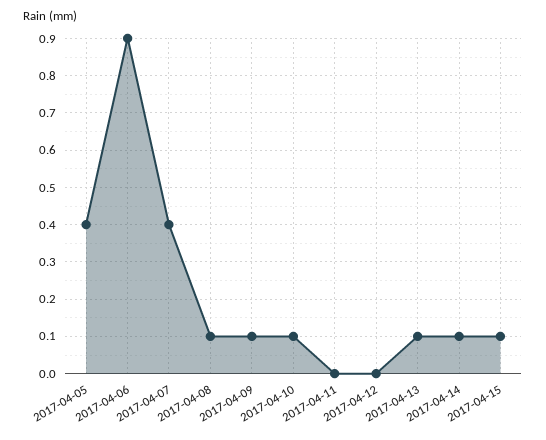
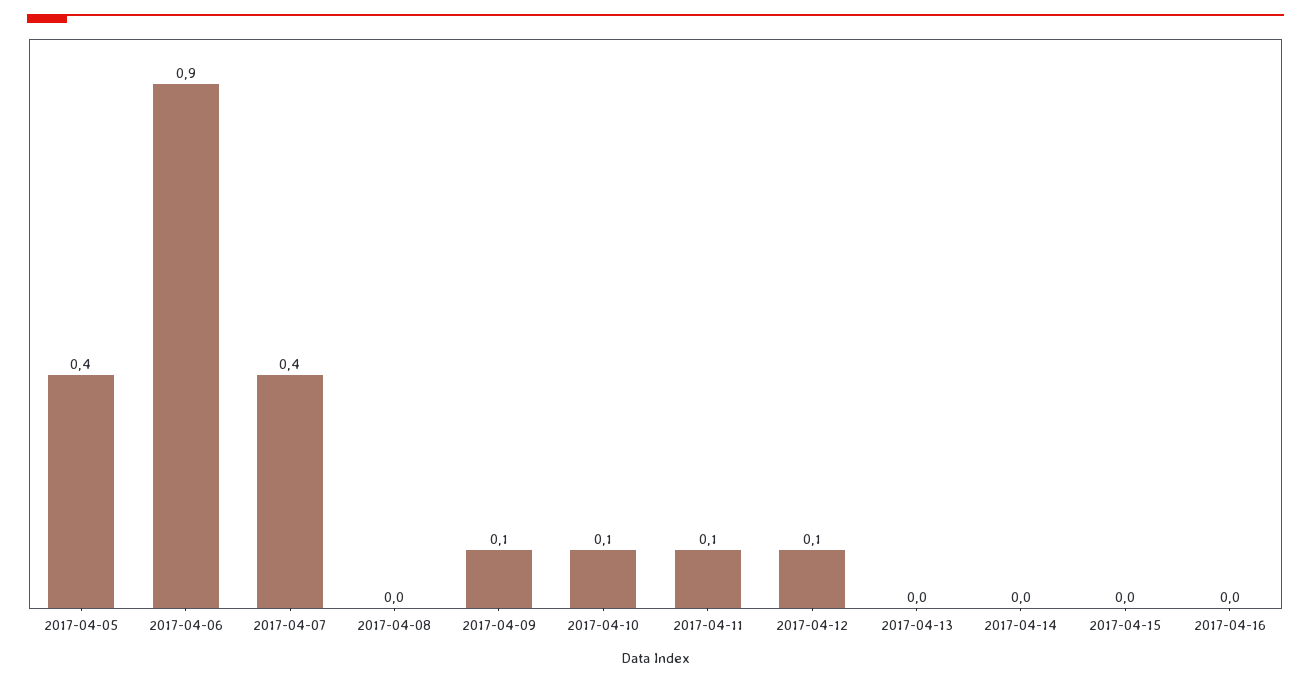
2017-04-08: 0.1 -> 0
2017-04-11: 0 -> 0.1
2017-04-12: 0 -> 0.1
2017-04-13: 0.1 -> 0
2017-04-14: 0.1 -> 0
2017-04-15: 0.1 -> 0
2017-04-16: none -> 0

